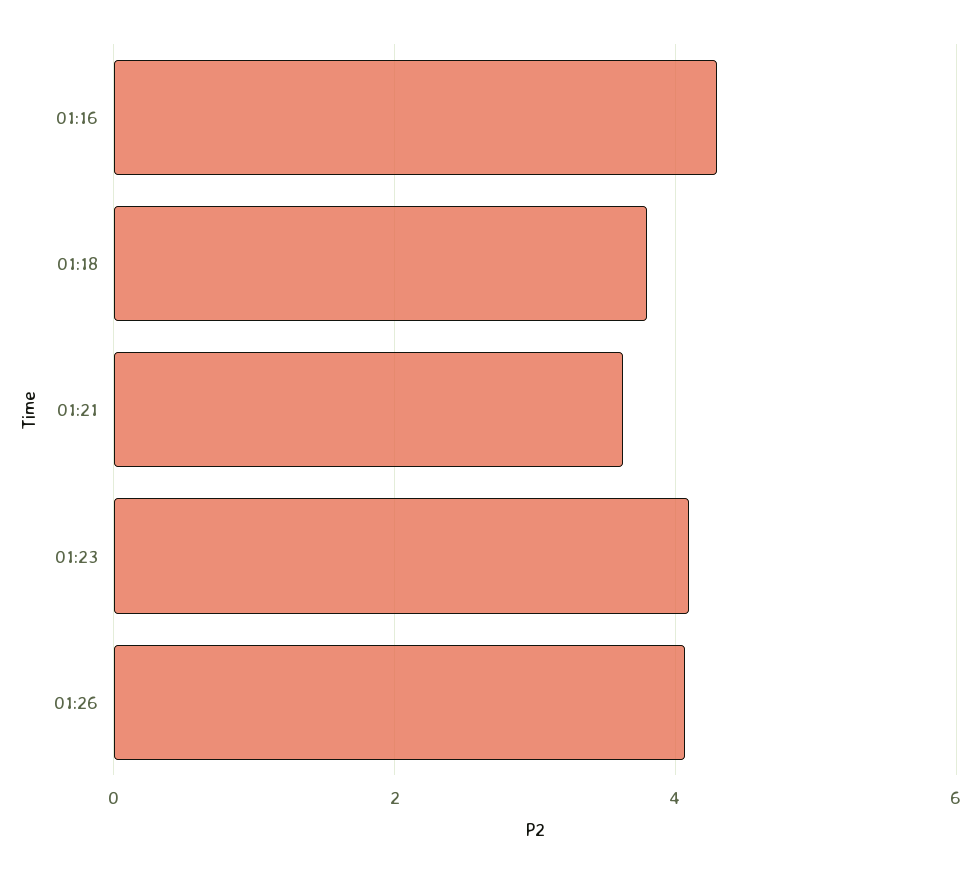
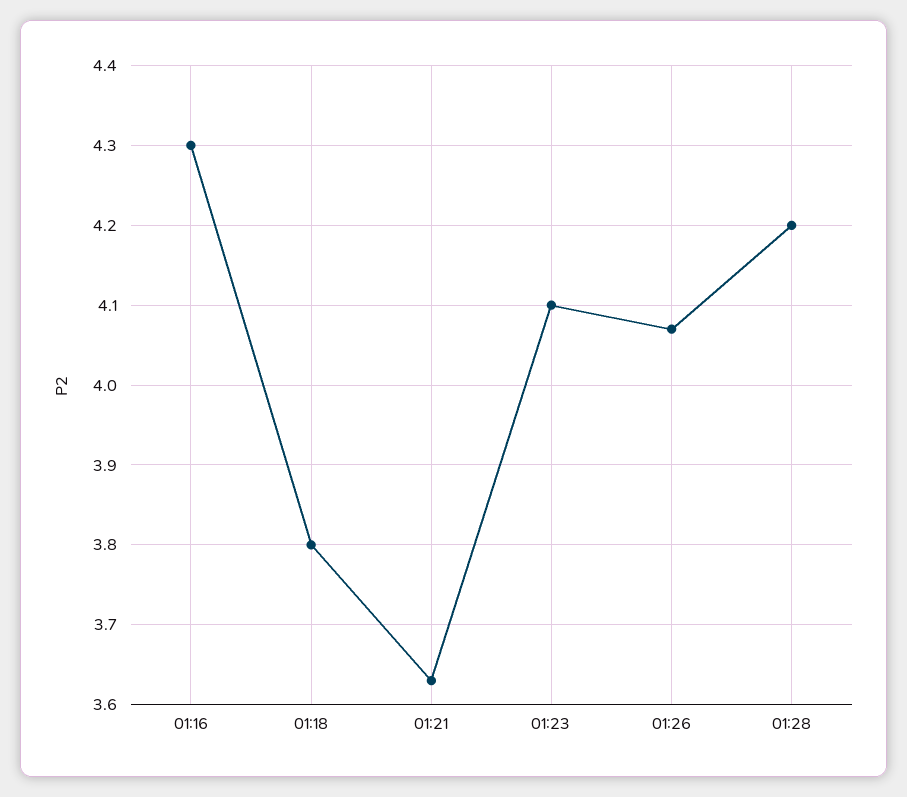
01:28: none -> 4.2

